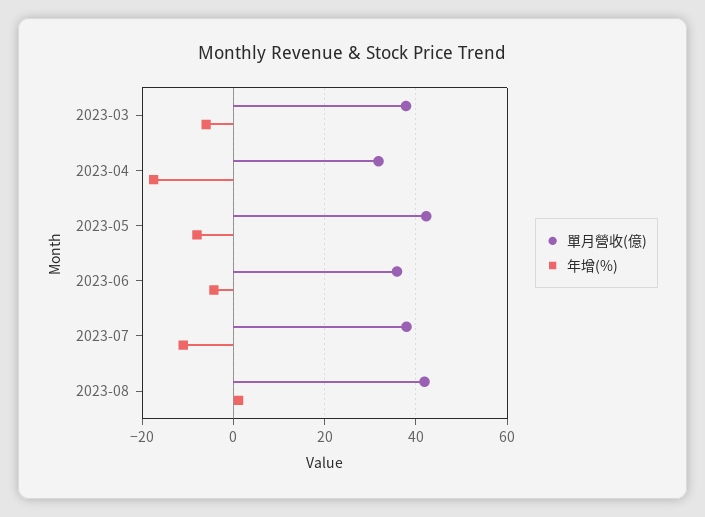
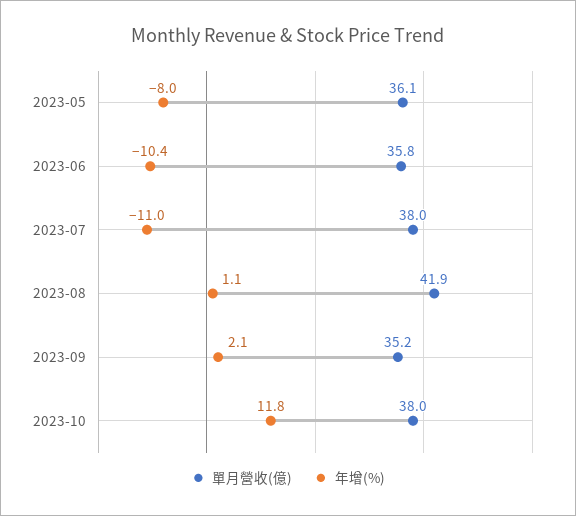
單月營收(億), 2023-03: 38 -> none
年增(%), 2023-03: -6 -> none
單月營收(億), 2023-04: 32 -> none
年增(%), 2023-04: -18 -> none
單月營收(億), 2023-05: 42 -> 36.1
年增(%), 2023-06: -4 -> -10.4
單月營收(億), 2023-09: none -> 35.2
年增(%), 2023-09: none -> 2.1
單月營收(億), 2023-10: none -> 38
年增(%), 2023-10: none -> 11.8

